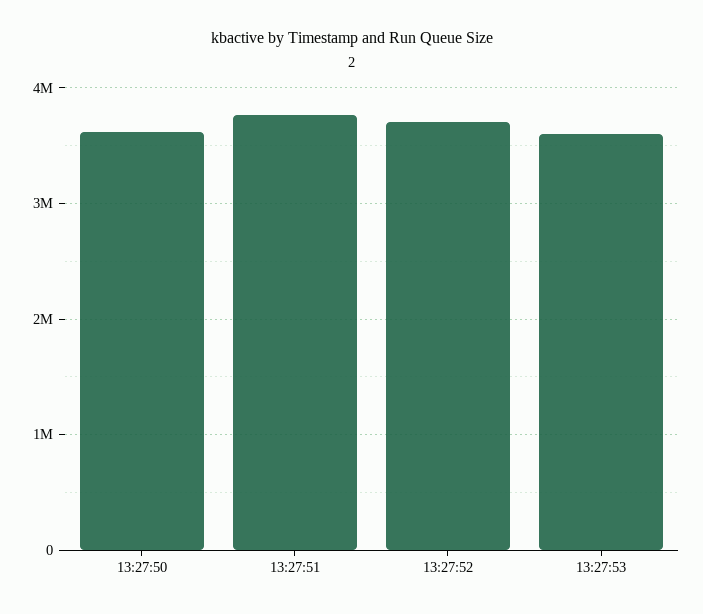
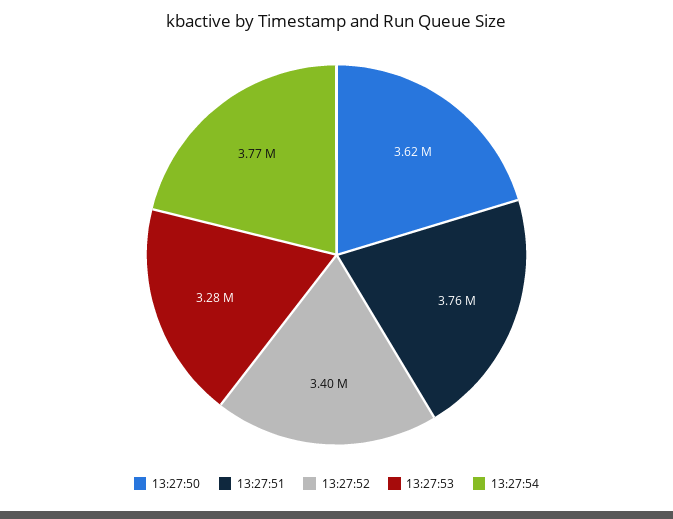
13:27:52: 3700000 -> 3400000
13:27:53: 3600000 -> 3280000
13:27:54: none -> 3770000

